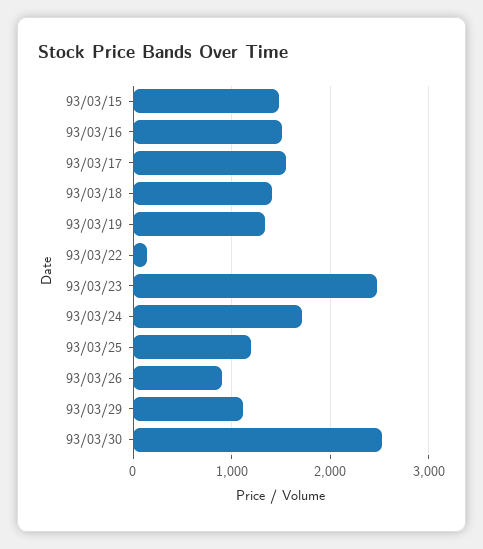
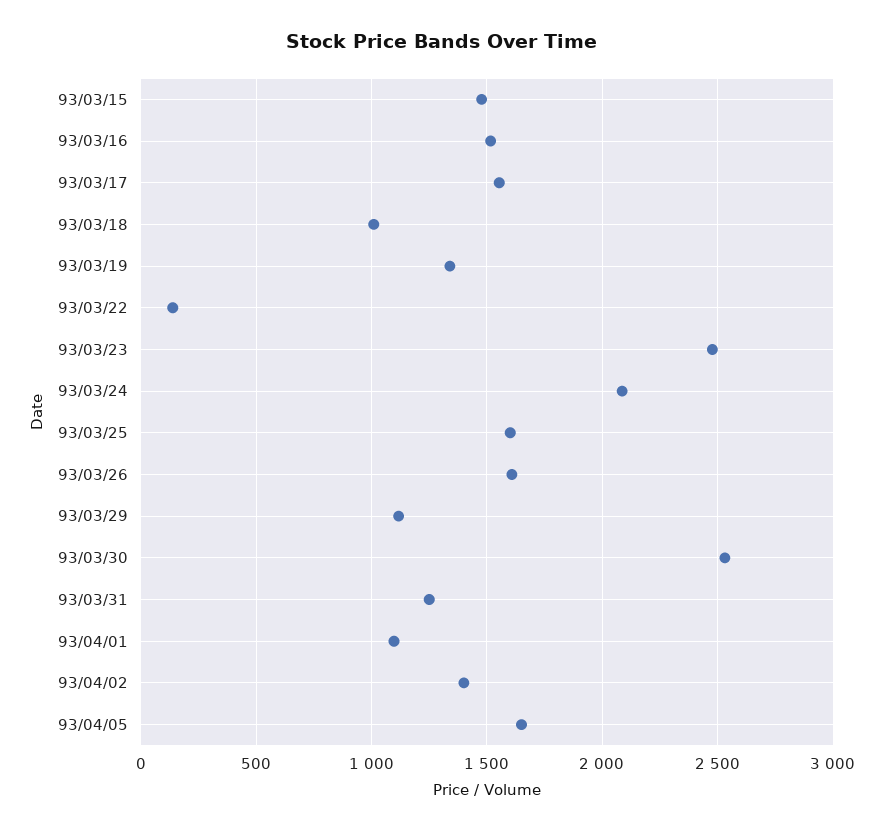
93/03/18: 1400 -> 1000
93/03/24: 1700 -> 2100
93/03/25: 1200 -> 1600
93/03/26: 900 -> 1600
93/03/31: none -> 1250
93/04/01: none -> 1100
93/04/02: none -> 1400
93/04/05: none -> 1650

